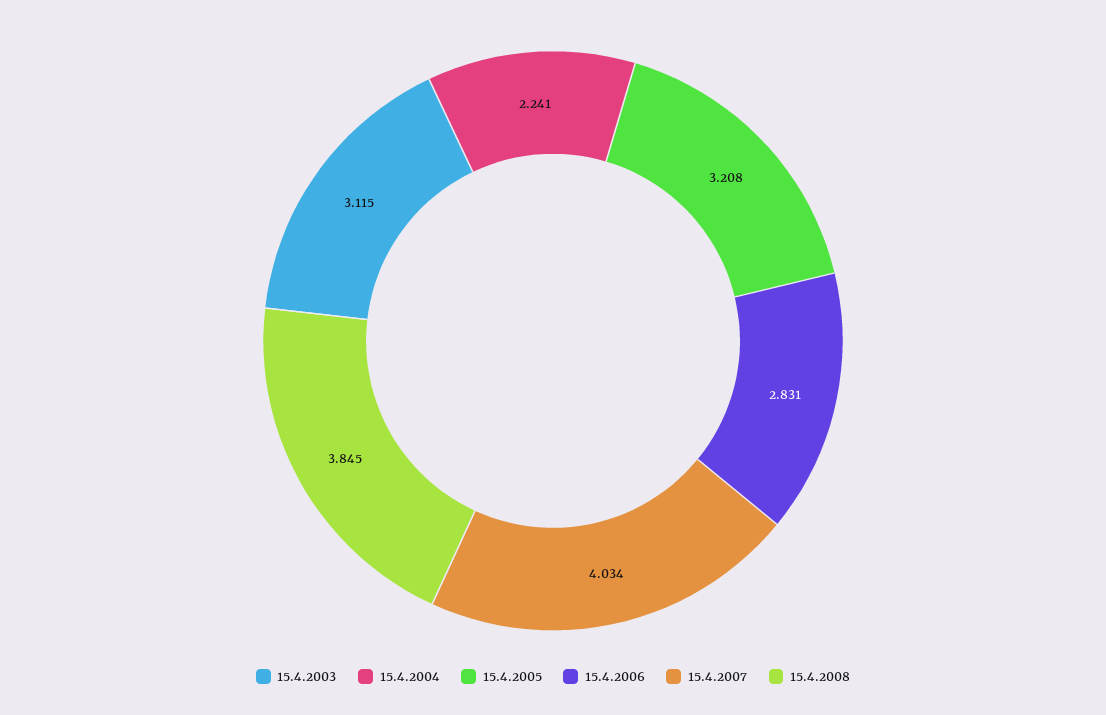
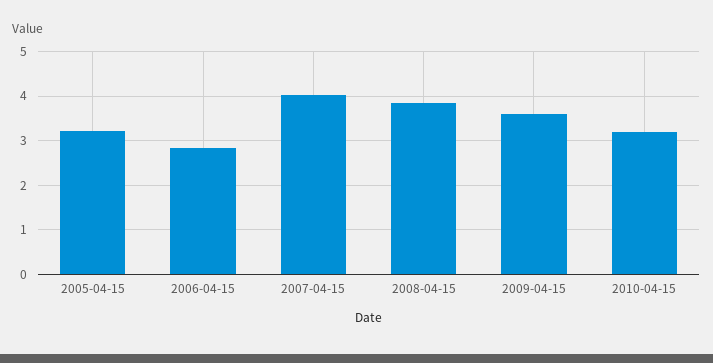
15.4.2003: 3.115 -> none
15.4.2004: 2.241 -> none
2009-04-15: none -> 3.6
2010-04-15: none -> 3.2

